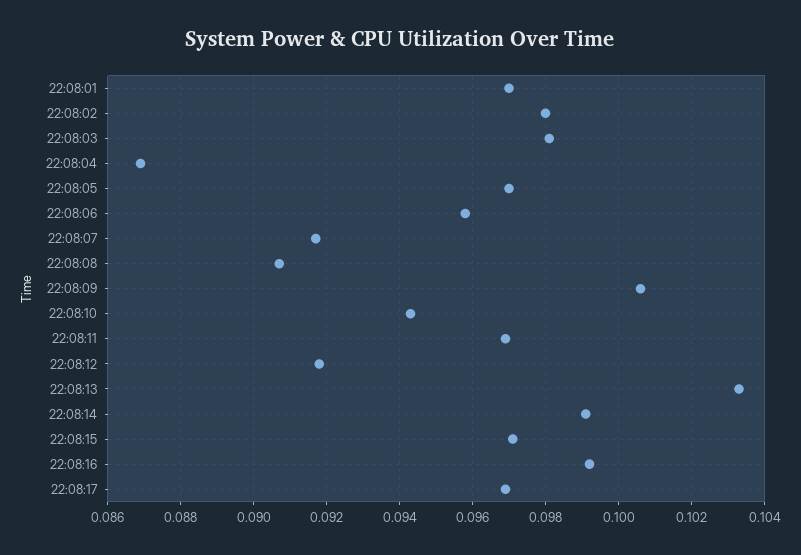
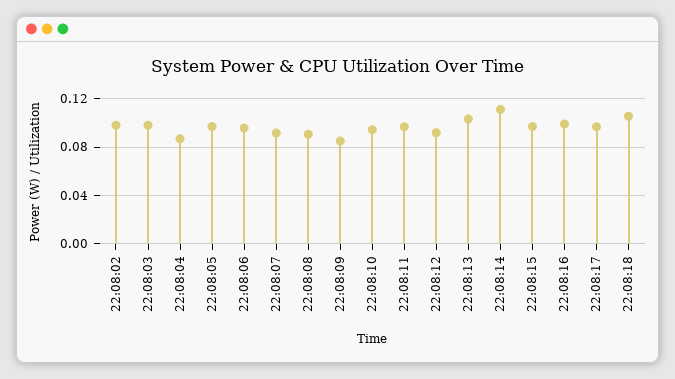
22:08:01: 0.097 -> none
22:08:09: 0.1005 -> 0.085
22:08:14: 0.099 -> 0.11
22:08:18: none -> 0.105

